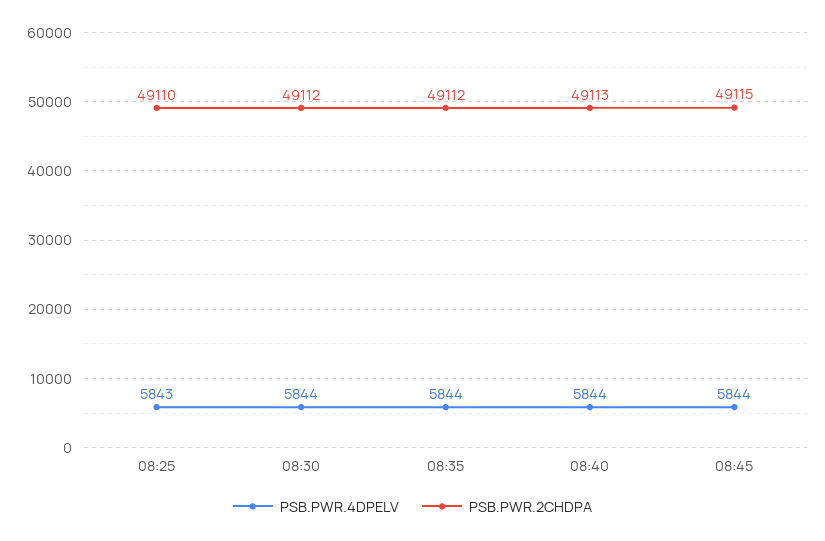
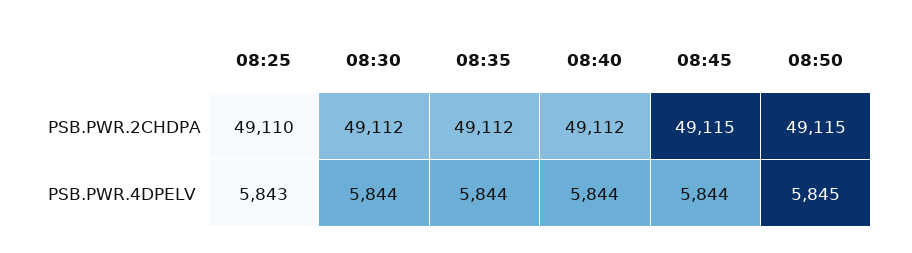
PSB.PWR.2CHDPA, 08:40: 49113 -> 49112
PSB.PWR.2CHDPA, 08:50: none -> 49115
PSB.PWR.4DPELV, 08:50: none -> 5845

